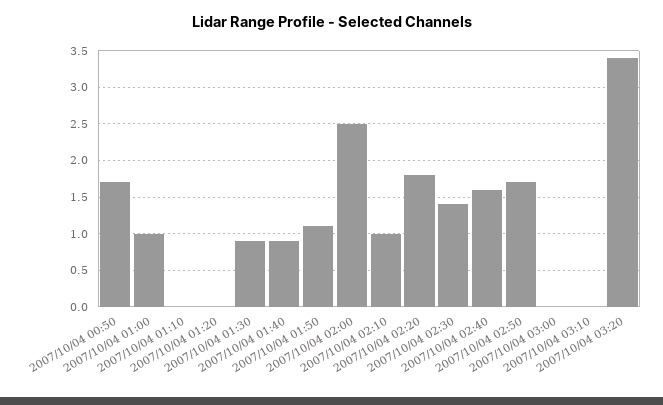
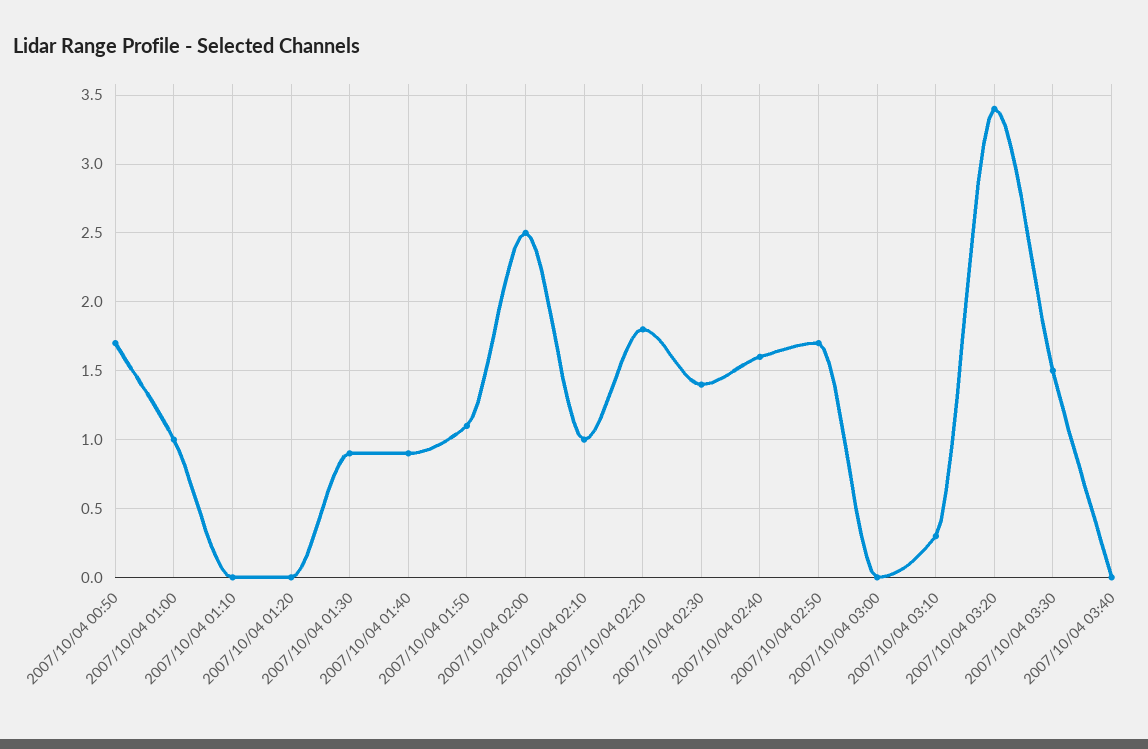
2007/10/04 03:10: 0 -> 0.3
2007/10/04 03:30: none -> 1.5
2007/10/04 03:40: none -> 0

